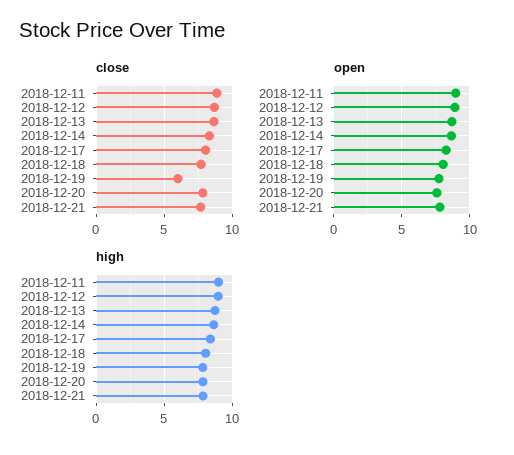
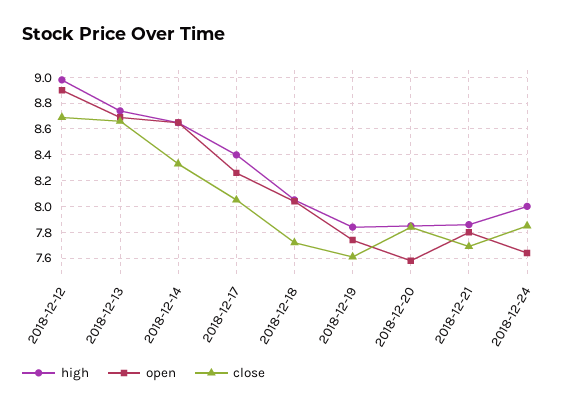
close, 2018-12-11: 9 -> none
close, 2018-12-19: 6 -> 7.6
open, 2018-12-11: 9 -> none
high, 2018-12-11: 9 -> none
high, 2018-12-24: none -> 8
open, 2018-12-24: none -> 7.65
close, 2018-12-24: none -> 7.85

